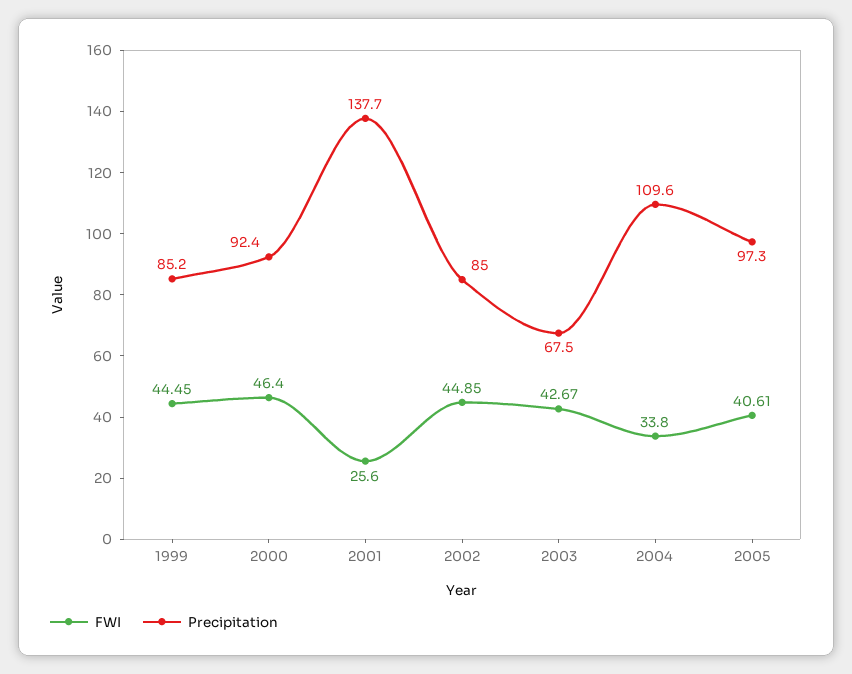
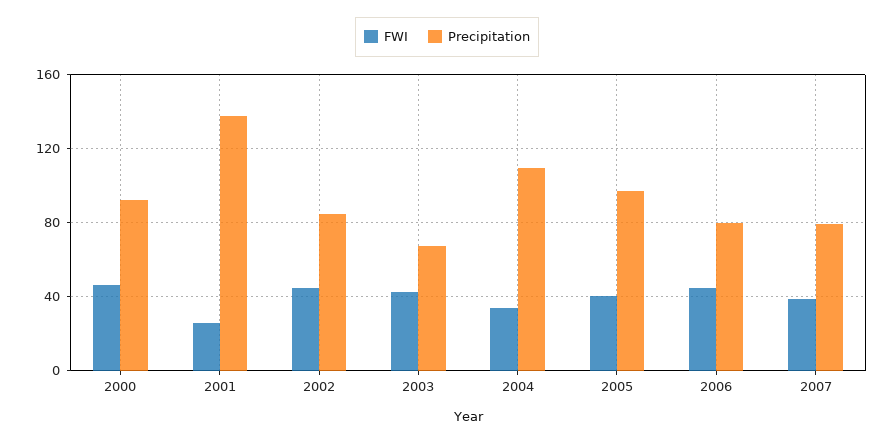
FWI, 1999: 44.45 -> none
Precipitation, 1999: 85.2 -> none
FWI, 2006: none -> 45
Precipitation, 2006: none -> 80
FWI, 2007: none -> 40
Precipitation, 2007: none -> 80

